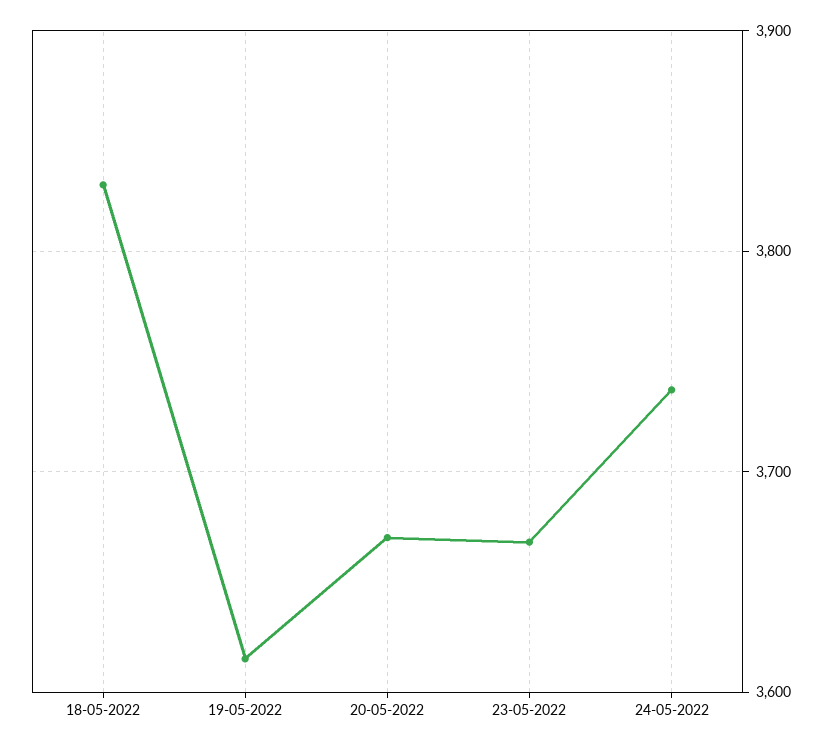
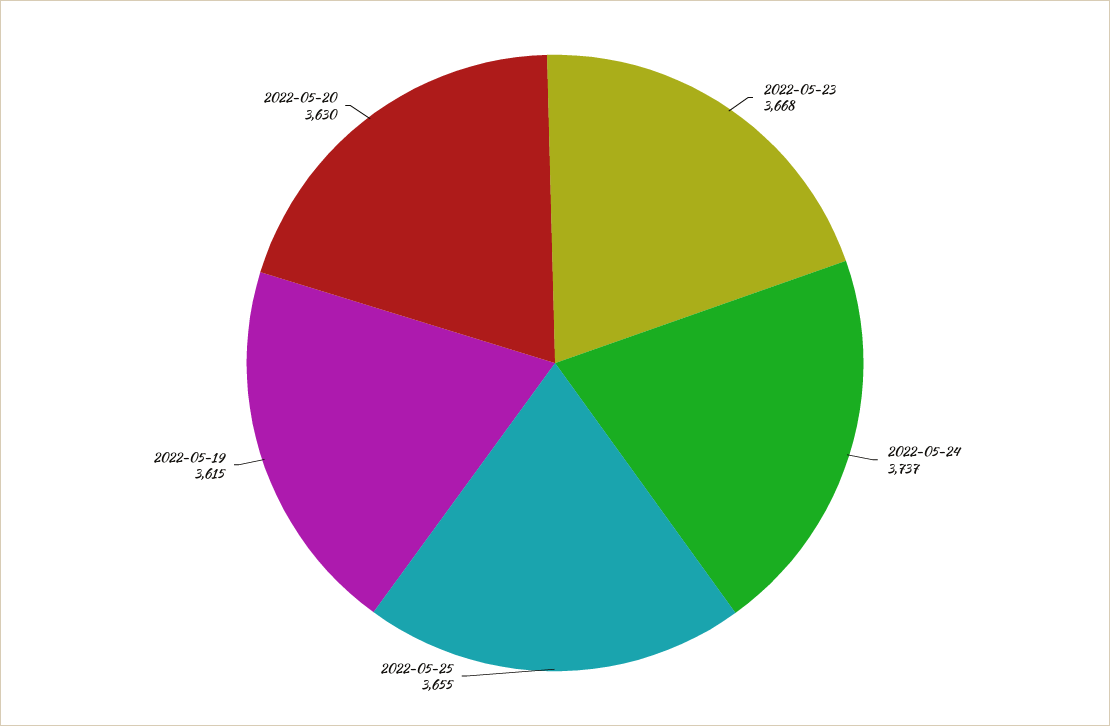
18-05-2022: 3830 -> none
20-05-2022: 3670 -> 3630
2022-05-25: none -> 3655

